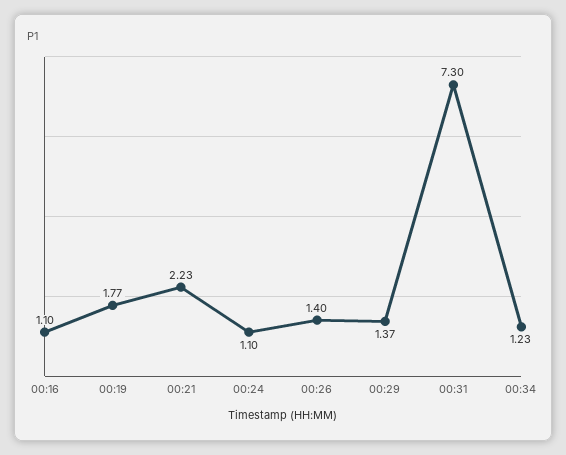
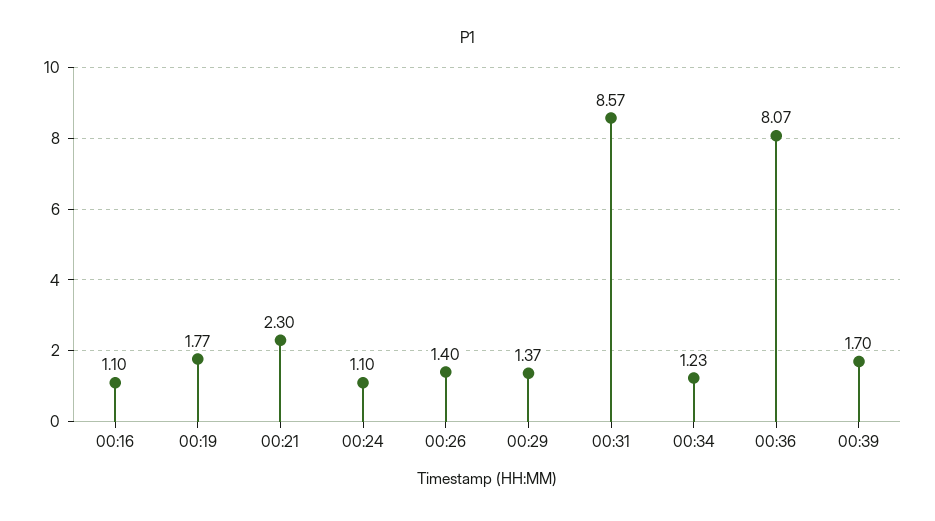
00:21: 2.23 -> 2.3
00:31: 7.3 -> 8.57
00:36: none -> 8.07
00:39: none -> 1.7

